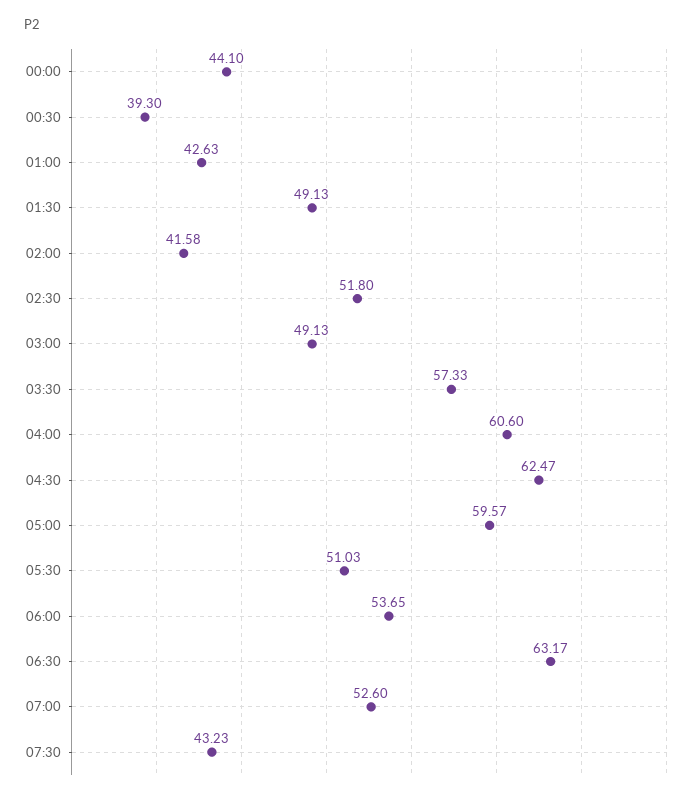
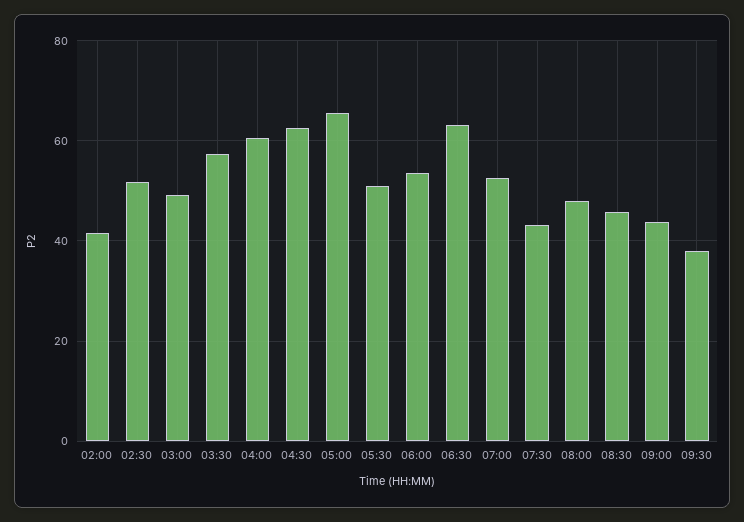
00:00: 44.1 -> none
00:30: 39.3 -> none
01:00: 42.63 -> none
01:30: 49.13 -> none
05:00: 59.57 -> 66
08:00: none -> 48
08:30: none -> 46
09:00: none -> 44
09:30: none -> 38

